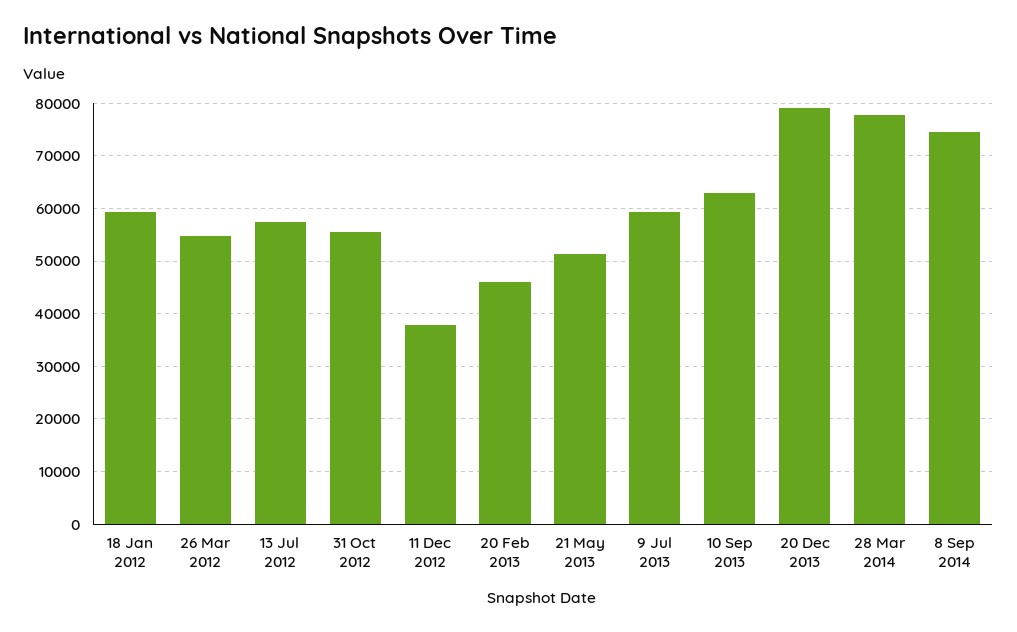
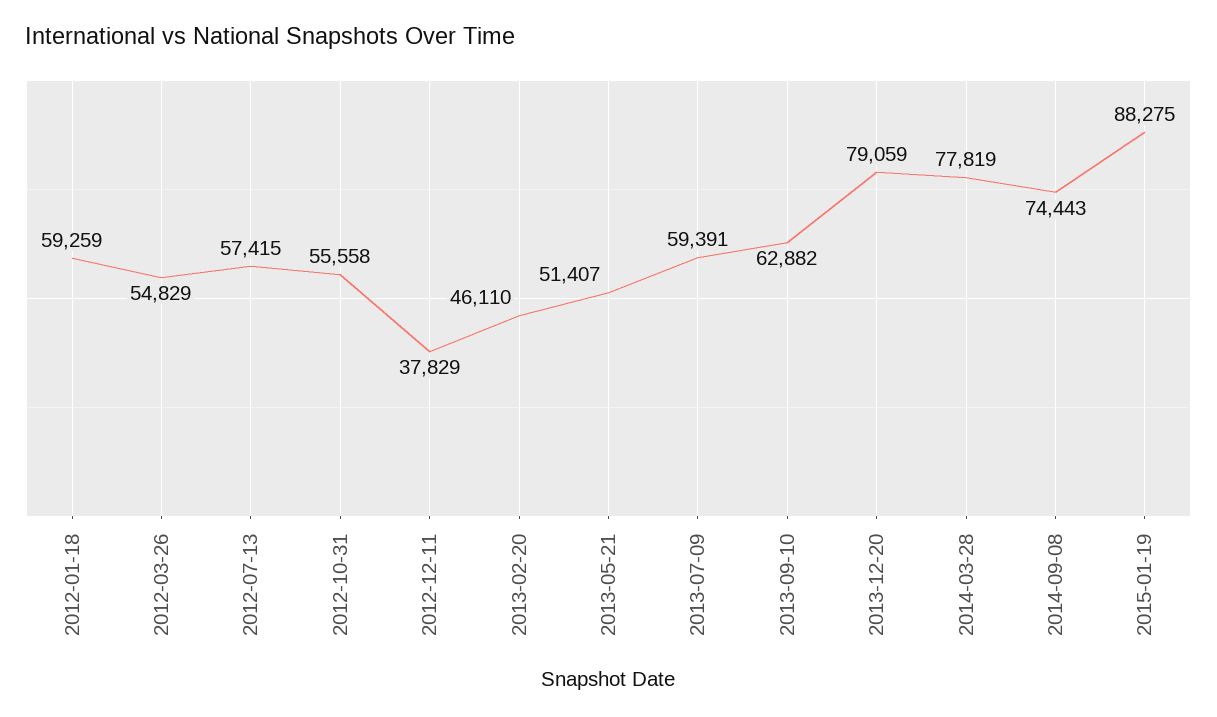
2015-01-19: none -> 88275

